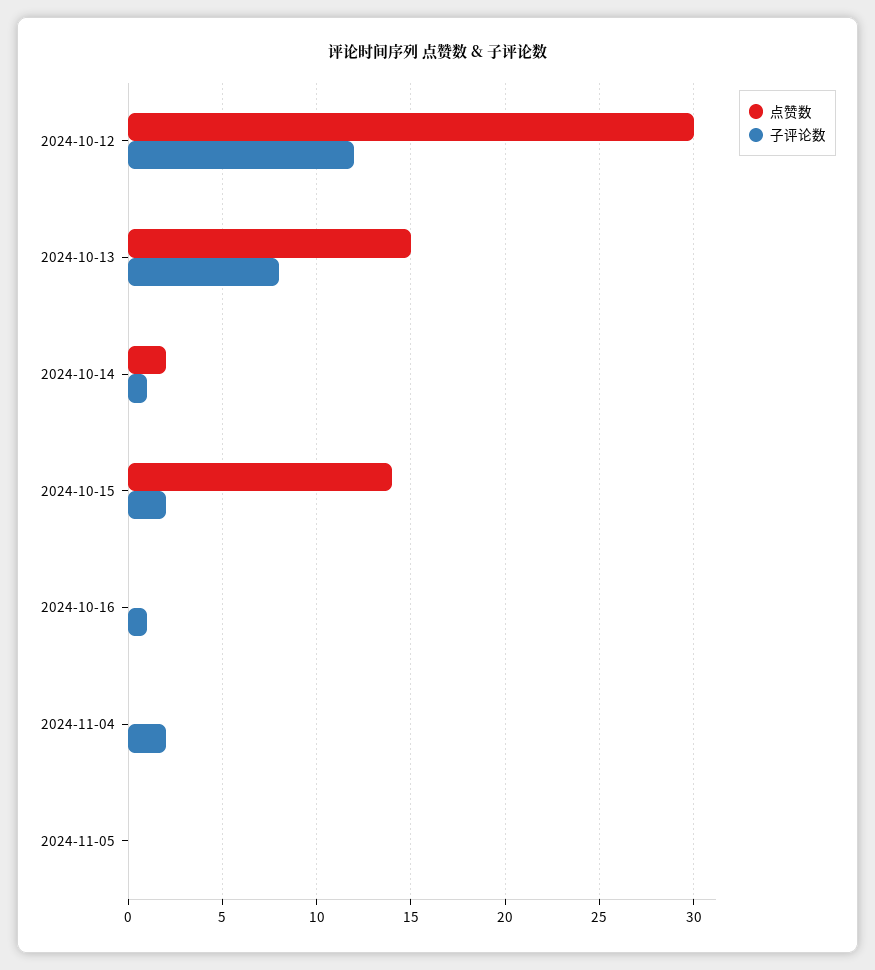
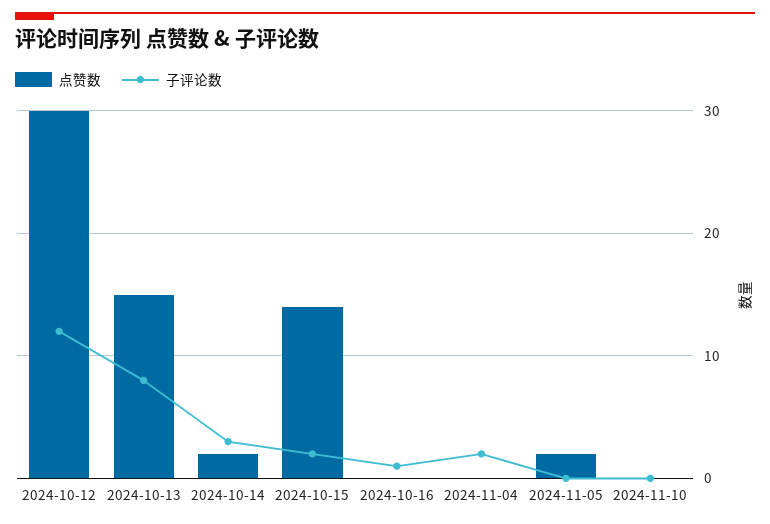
子评论数, 2024-10-14: 1 -> 3
点赞数, 2024-11-05: 0 -> 2
点赞数, 2024-11-10: none -> 0
子评论数, 2024-11-10: none -> 0

